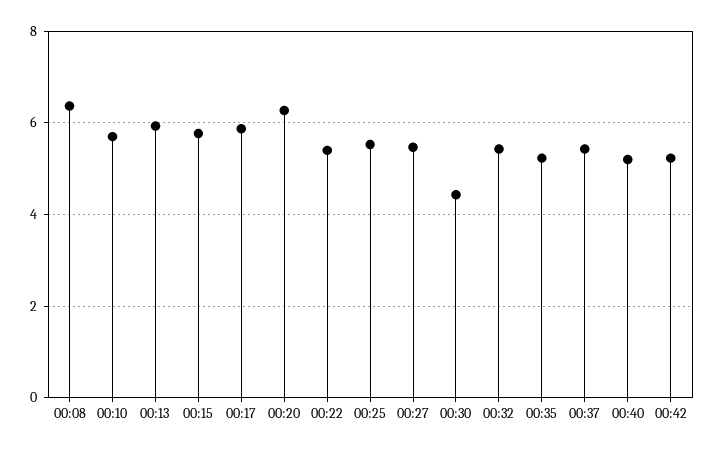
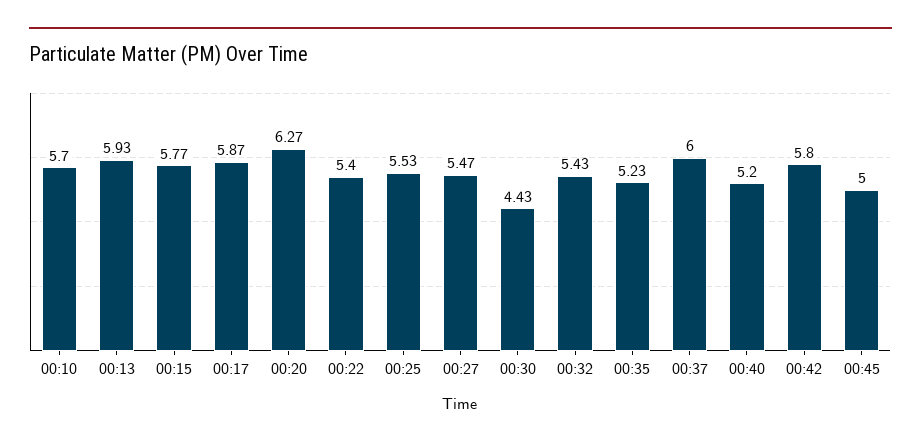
00:08: 6.4 -> none
00:37: 5.4 -> 6
00:42: 5.2 -> 5.8
00:45: none -> 5

